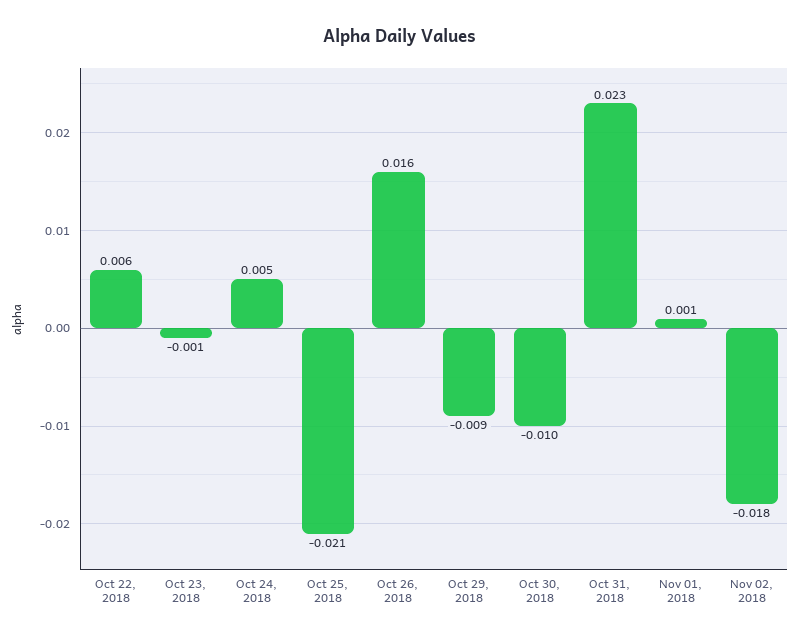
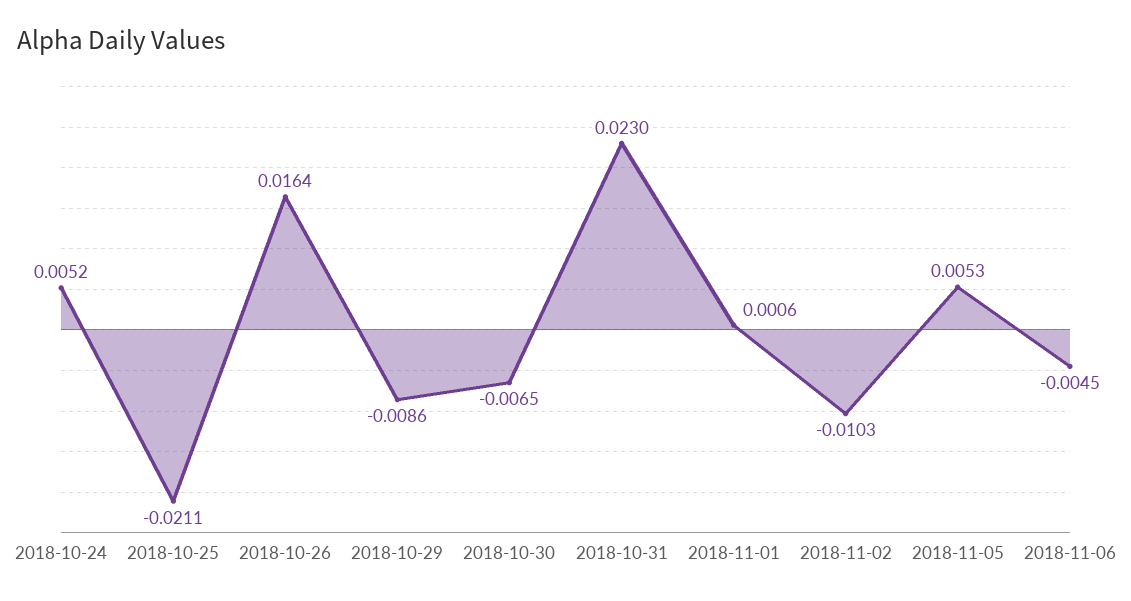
Oct 22, 2018: 0.006 -> none
Oct 23, 2018: -0.001 -> none
Oct 30, 2018: -0.01 -> -0.0065
Nov 02, 2018: -0.018 -> -0.0103
2018-11-05: none -> 0.0053
2018-11-06: none -> -0.0045

